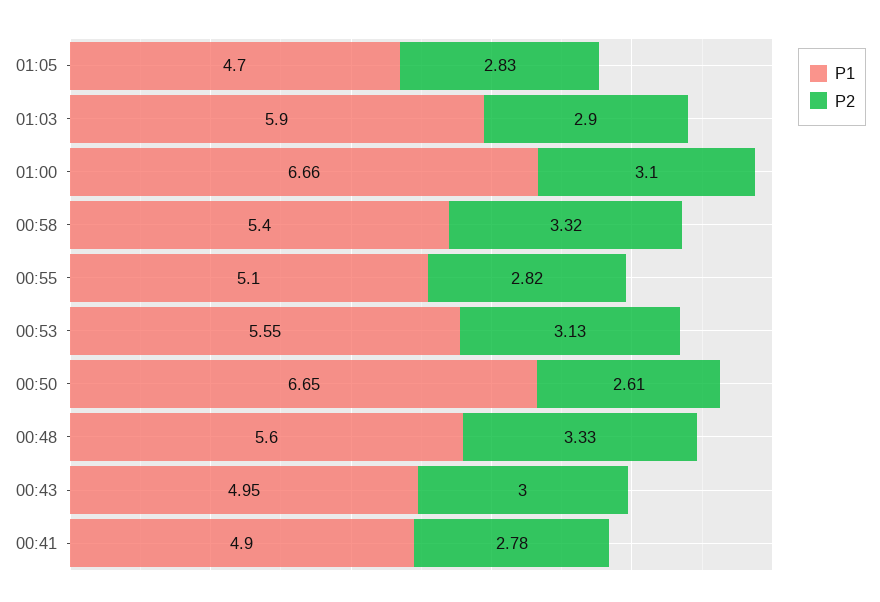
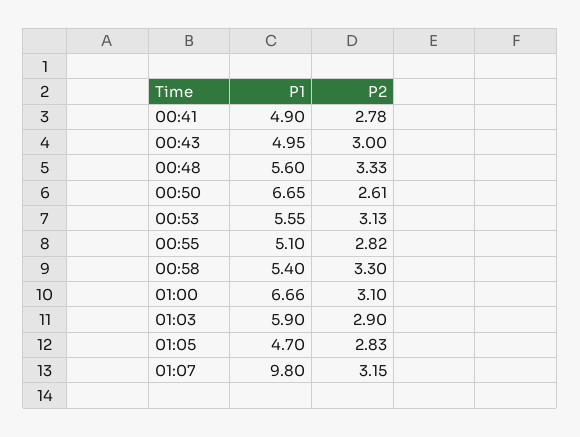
P2, 00:58: 3.32 -> 3.3
P1, 01:07: none -> 9.8
P2, 01:07: none -> 3.15

